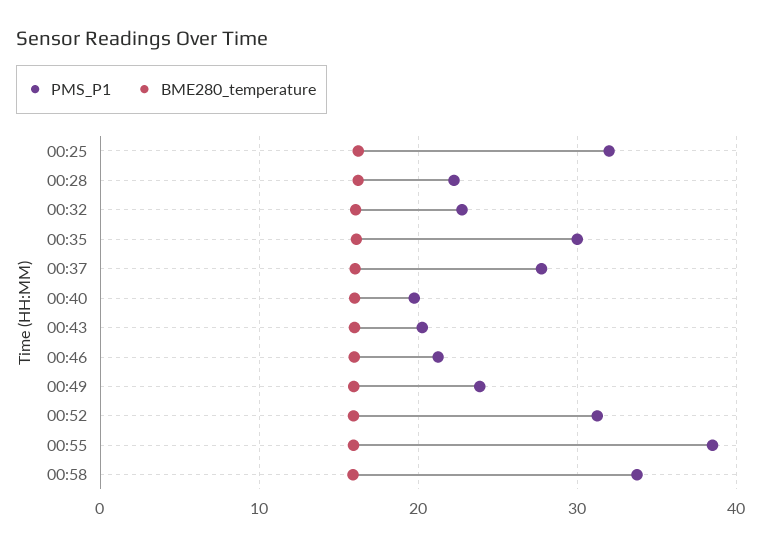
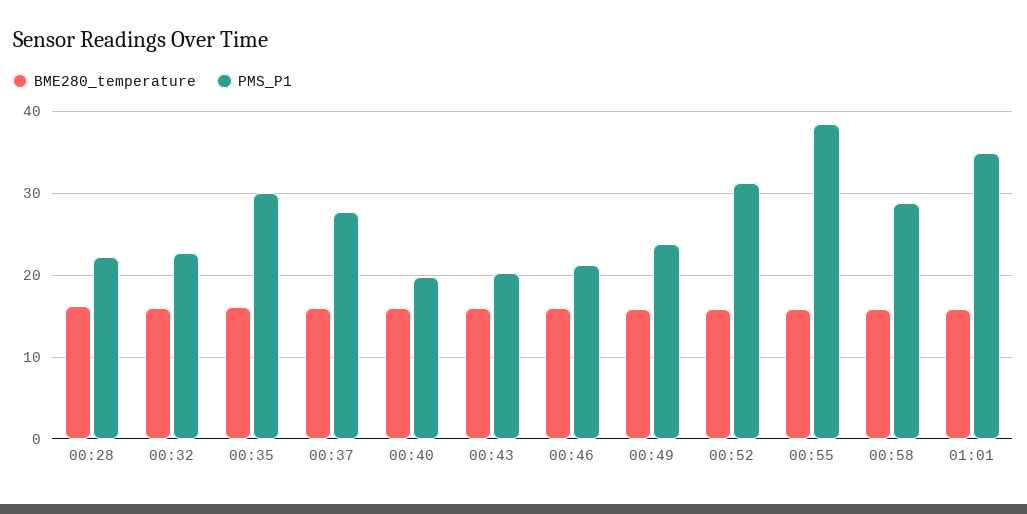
PMS_P1, 00:25: 32 -> none
BME280_temperature, 00:25: 16 -> none
PMS_P1, 00:58: 34 -> 29
BME280_temperature, 01:01: none -> 16
PMS_P1, 01:01: none -> 35

